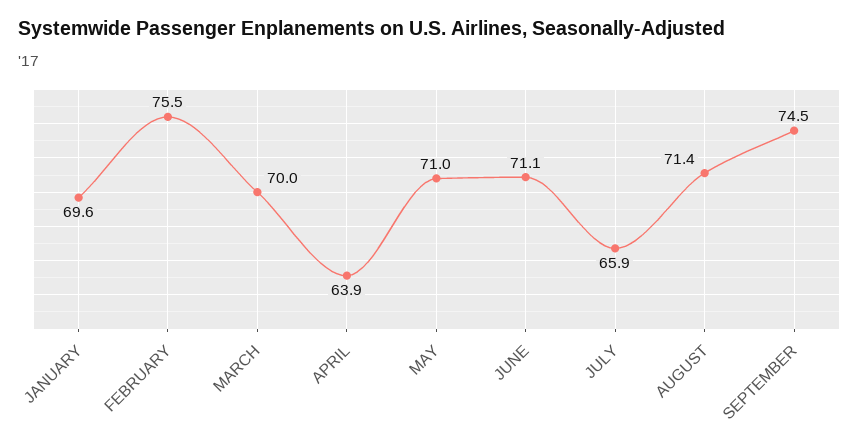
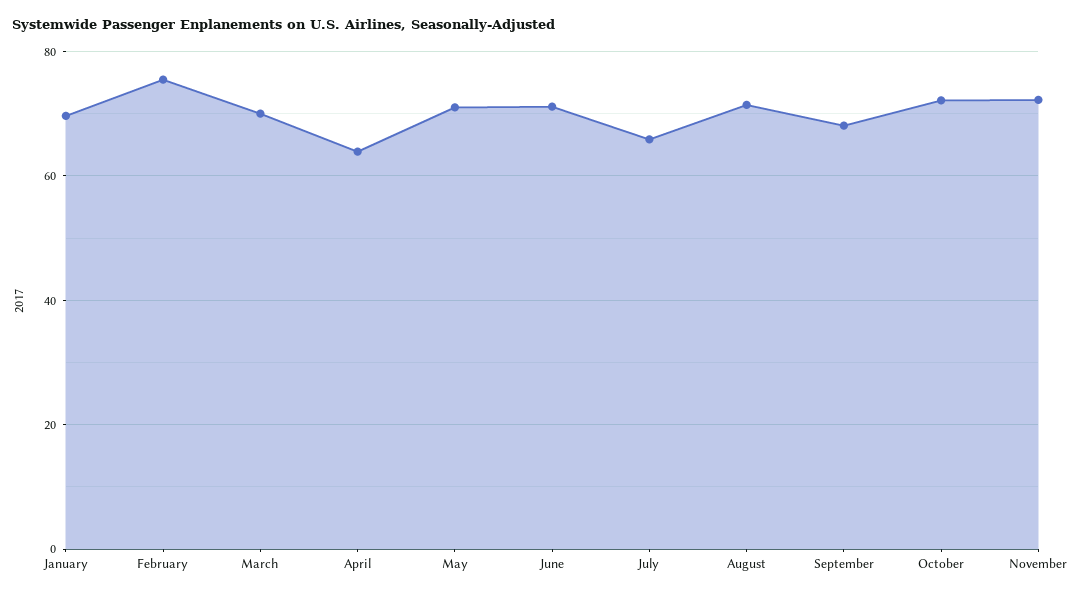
SEPTEMBER: 74.5 -> 68
October: none -> 72
November: none -> 72

